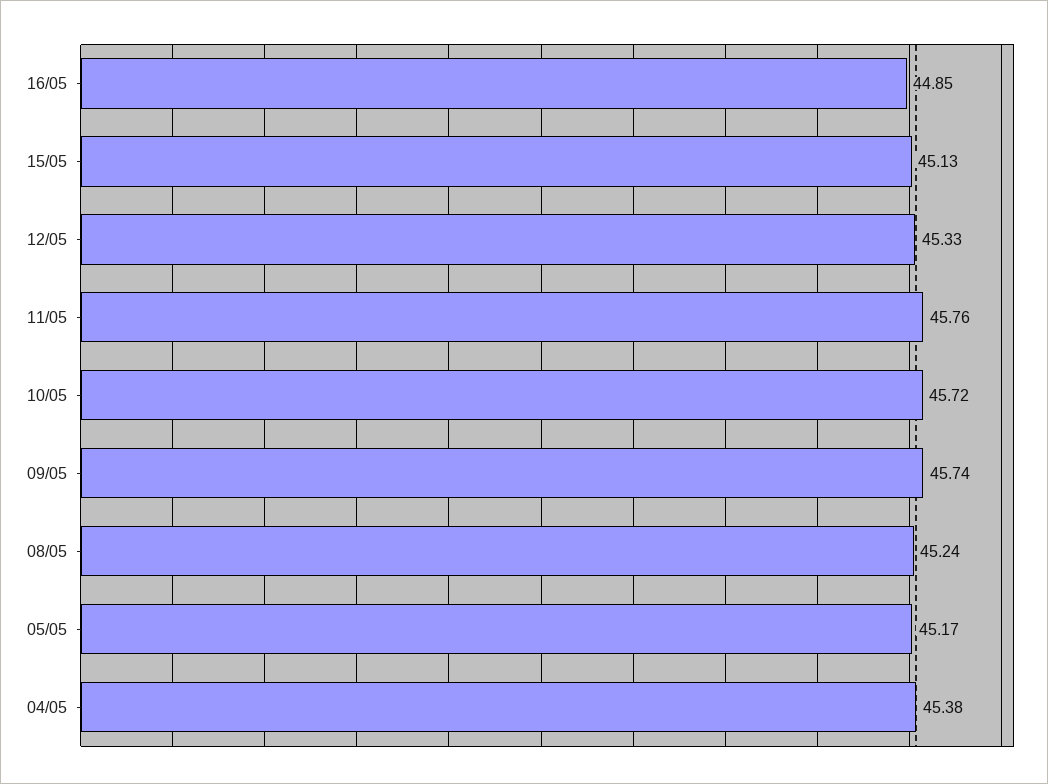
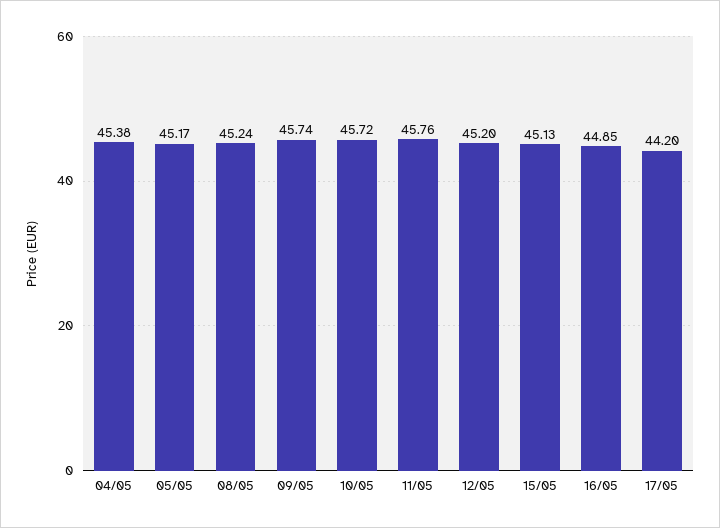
12/05: 45.33 -> 45.2
17/05: none -> 44.2

